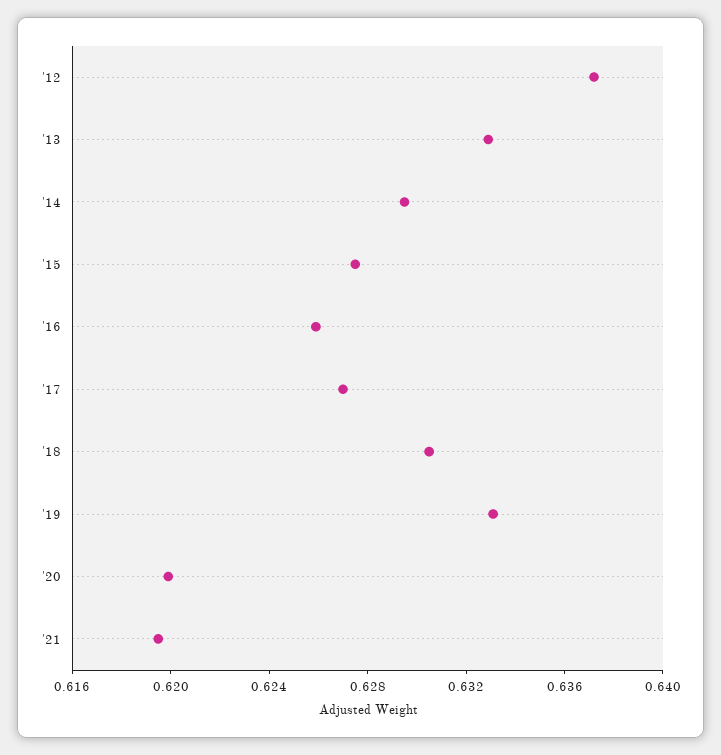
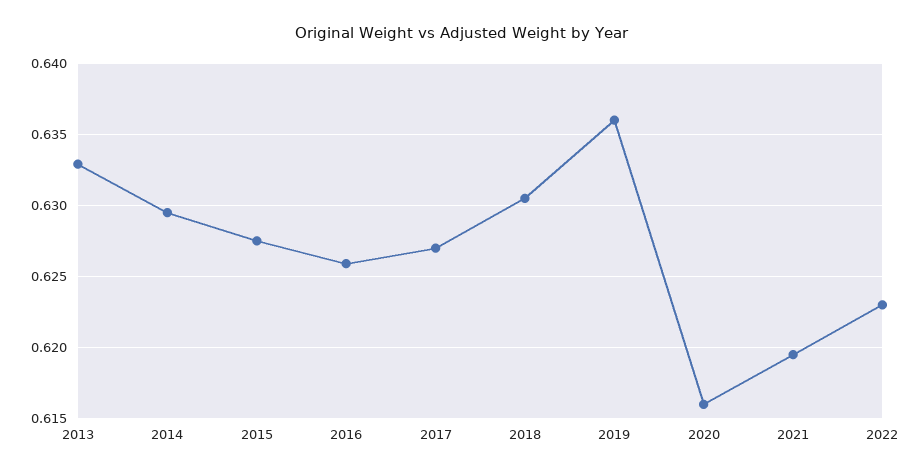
'12: 0.637 -> none
'19: 0.633 -> 0.636
'20: 0.62 -> 0.616
2022: none -> 0.623

